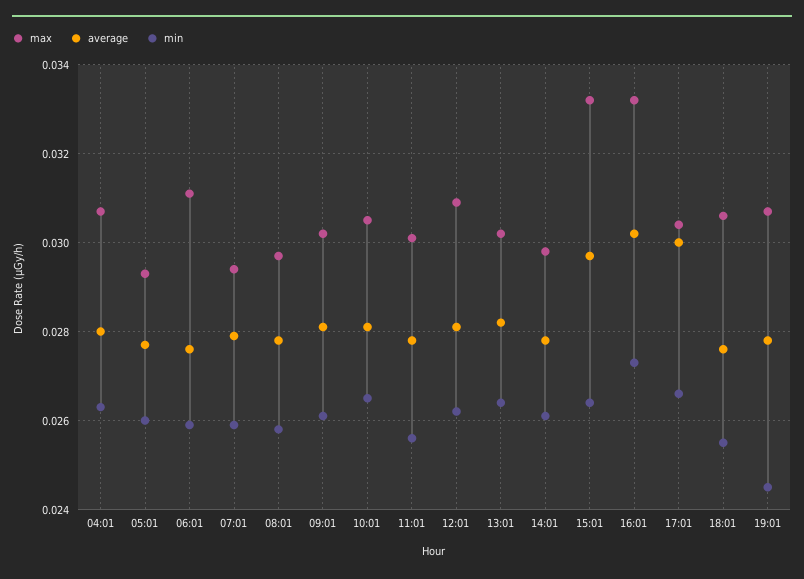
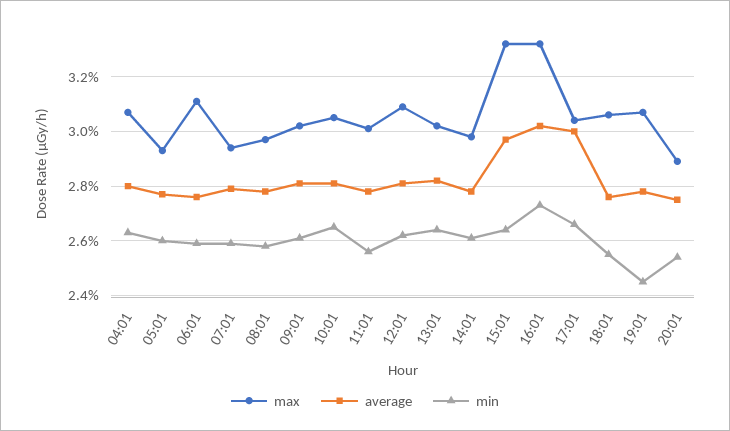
max, 20:01: none -> 0.029
average, 20:01: none -> 0.0275
min, 20:01: none -> 0.0255

